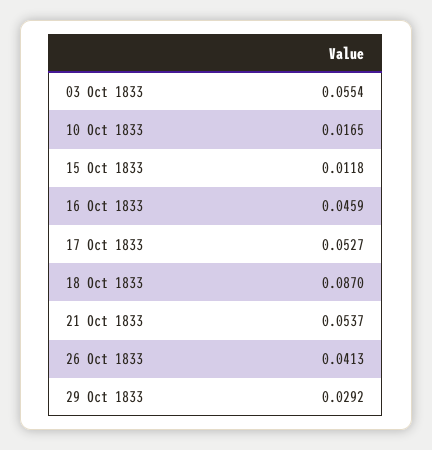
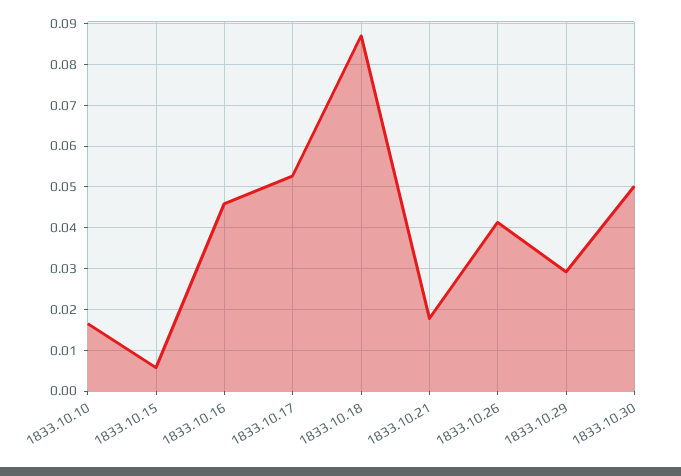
03 Oct 1833: 0.0554 -> none
15 Oct 1833: 0.0118 -> 0.006
21 Oct 1833: 0.0537 -> 0.018
1833.10.30: none -> 0.05

